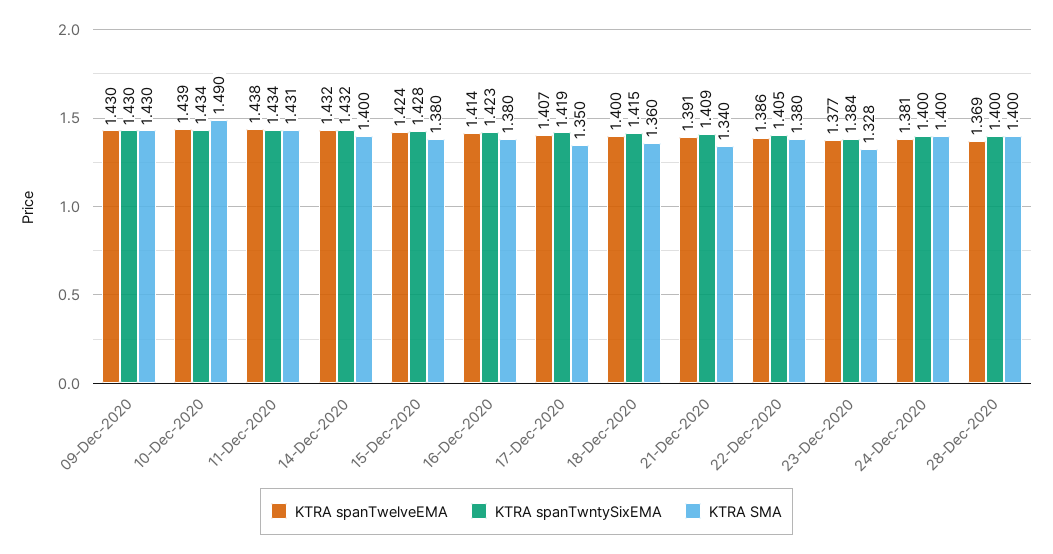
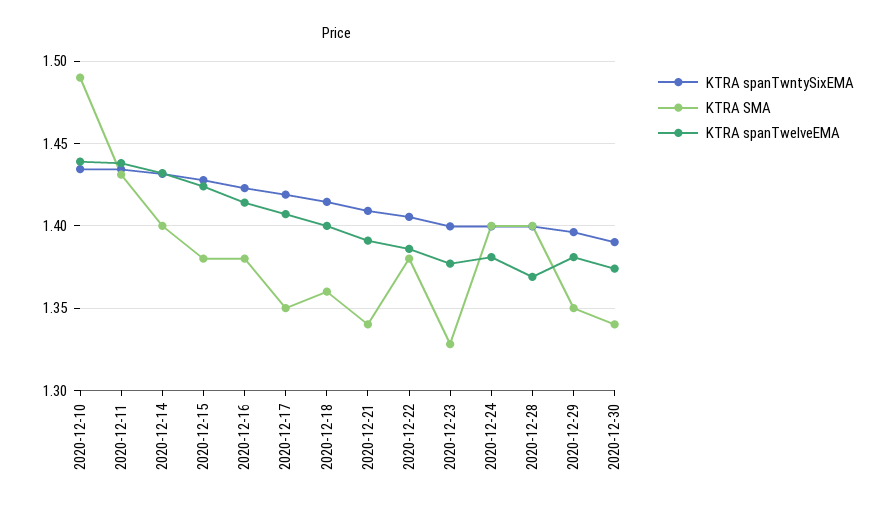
KTRA spanTwelveEMA, 09-Dec-2020: 1.43 -> none
KTRA spanTwntySixEMA, 09-Dec-2020: 1.43 -> none
KTRA SMA, 09-Dec-2020: 1.43 -> none
KTRA spanTwntySixEMA, 23-Dec-2020: 1.384 -> 1.4
KTRA spanTwntySixEMA, 2020-12-29: none -> 1.395
KTRA SMA, 2020-12-29: none -> 1.35
KTRA spanTwelveEMA, 2020-12-29: none -> 1.38
KTRA spanTwntySixEMA, 2020-12-30: none -> 1.39
KTRA SMA, 2020-12-30: none -> 1.34
KTRA spanTwelveEMA, 2020-12-30: none -> 1.375

